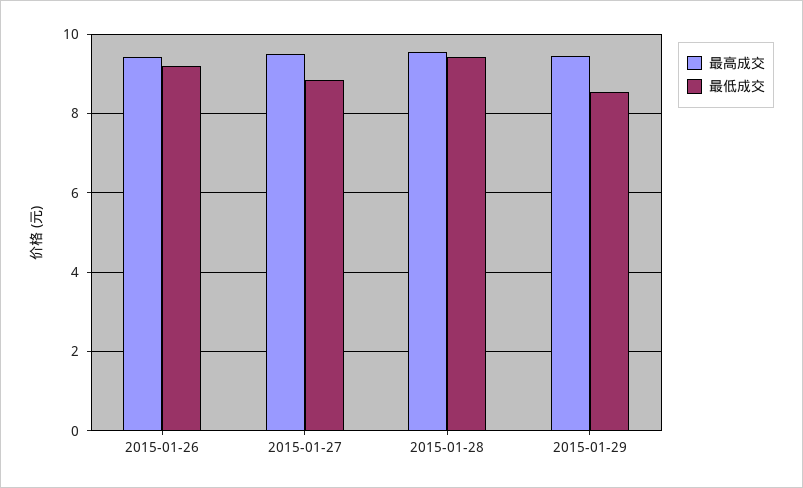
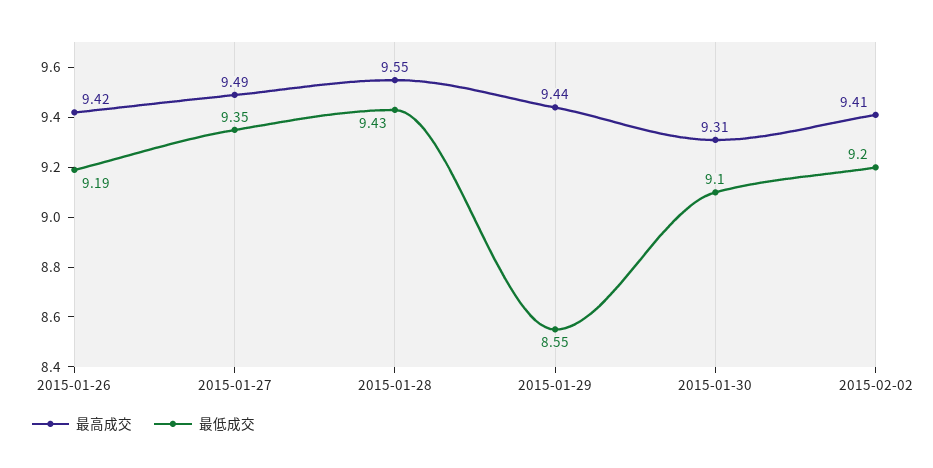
最低成交, 2015-01-27: 8.8 -> 9.35
最高成交, 2015-01-30: none -> 9.31
最低成交, 2015-01-30: none -> 9.1
最高成交, 2015-02-02: none -> 9.41
最低成交, 2015-02-02: none -> 9.2

